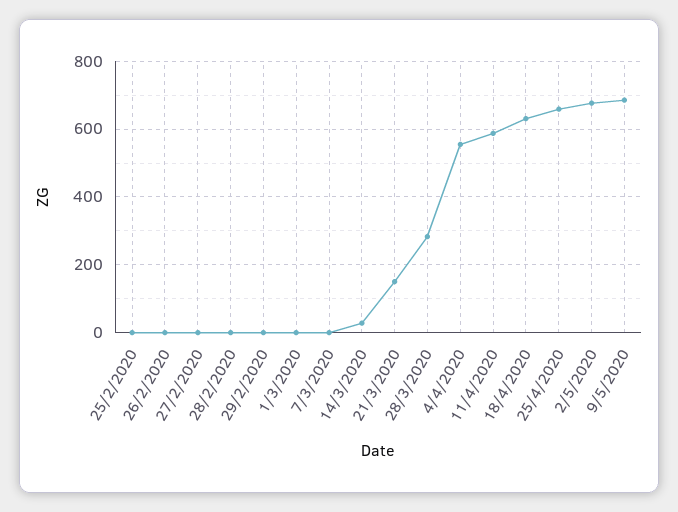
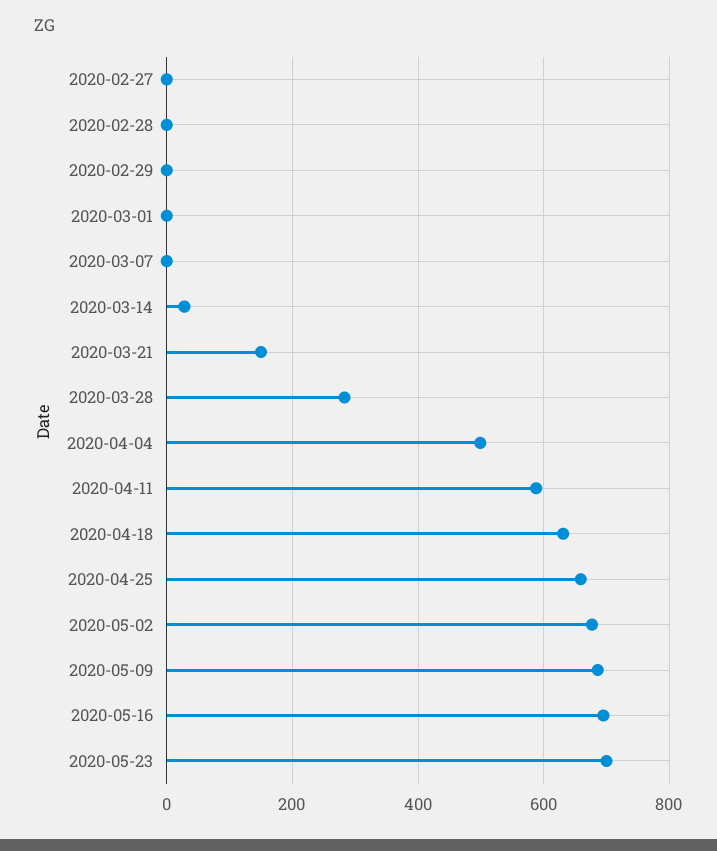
25/2/2020: 0 -> none
26/2/2020: 0 -> none
4/4/2020: 560 -> 500
2020-05-16: none -> 700
2020-05-23: none -> 700

